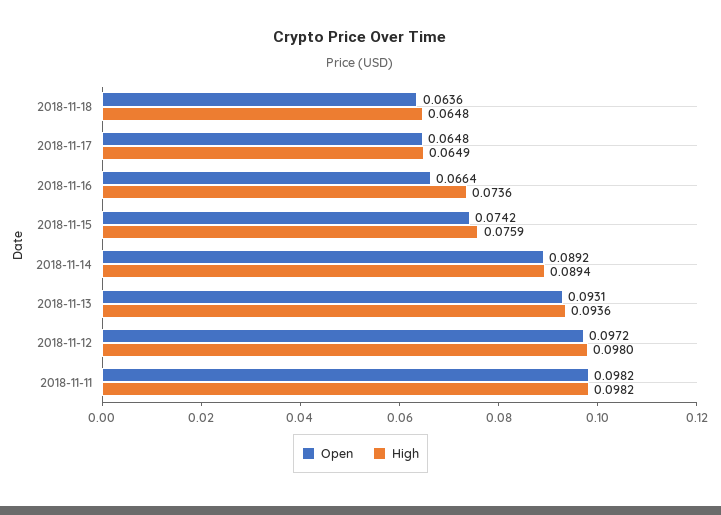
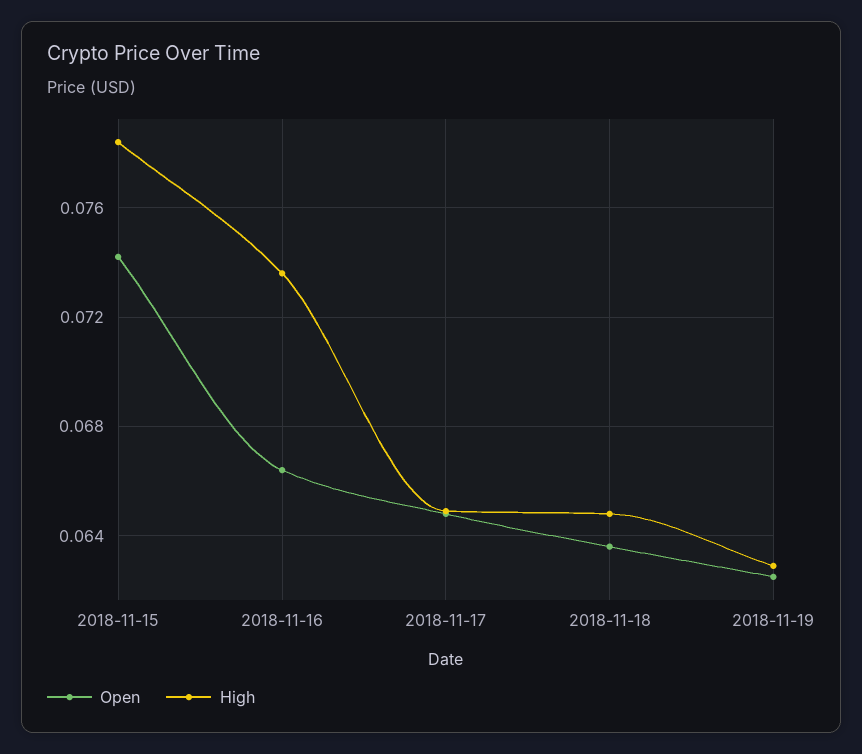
High, 2018-11-15: 0.0759 -> 0.0785
Open, 2018-11-14: 0.0892 -> none
High, 2018-11-14: 0.0894 -> none
Open, 2018-11-13: 0.0931 -> none
High, 2018-11-13: 0.0936 -> none
Open, 2018-11-12: 0.0972 -> none
High, 2018-11-12: 0.098 -> none
Open, 2018-11-11: 0.0982 -> none
High, 2018-11-11: 0.0982 -> none
Open, 2018-11-19: none -> 0.0625
High, 2018-11-19: none -> 0.063

